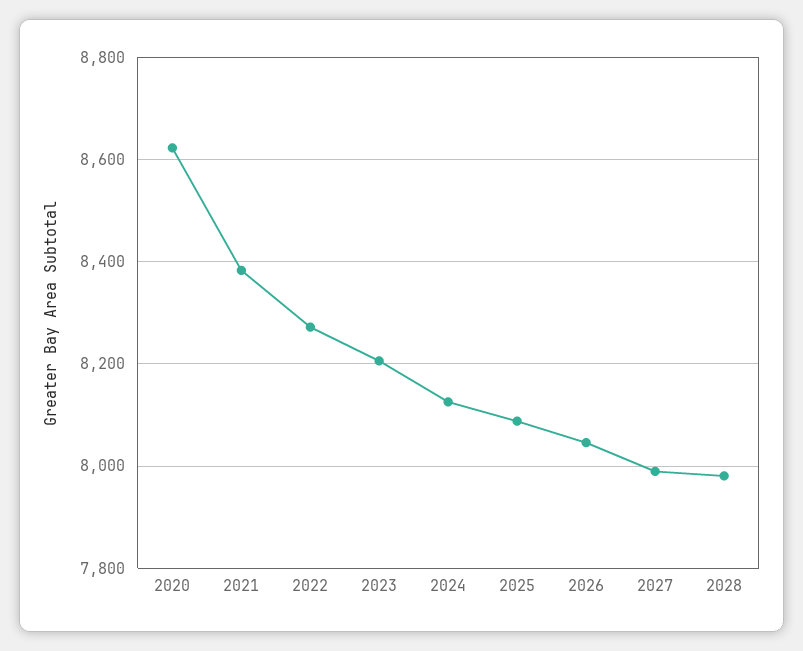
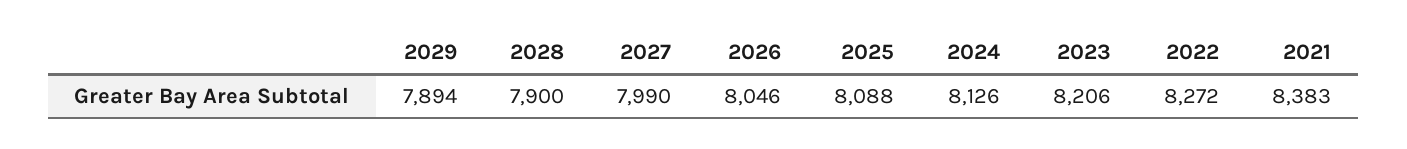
2020: 8620 -> none
2028: 7980 -> 7900
2029: none -> 7894

